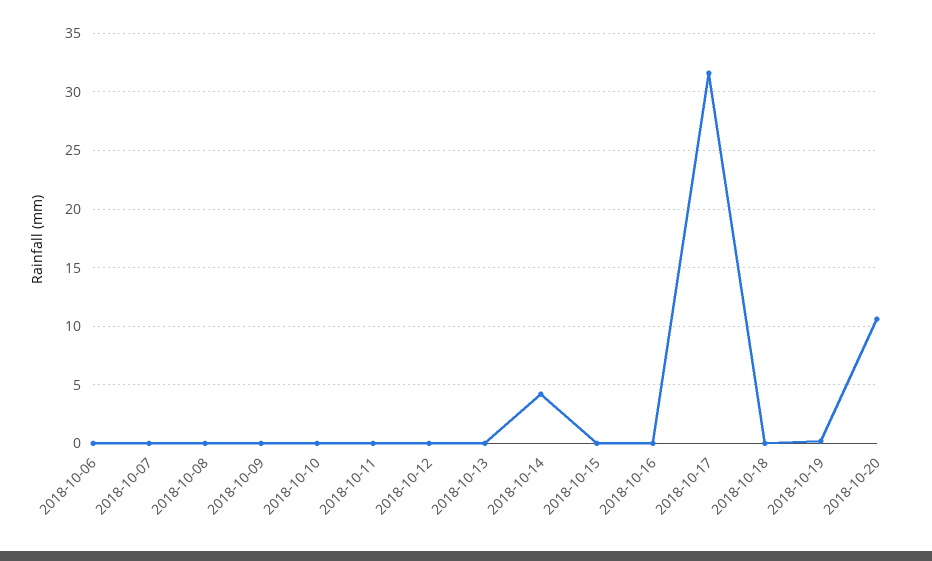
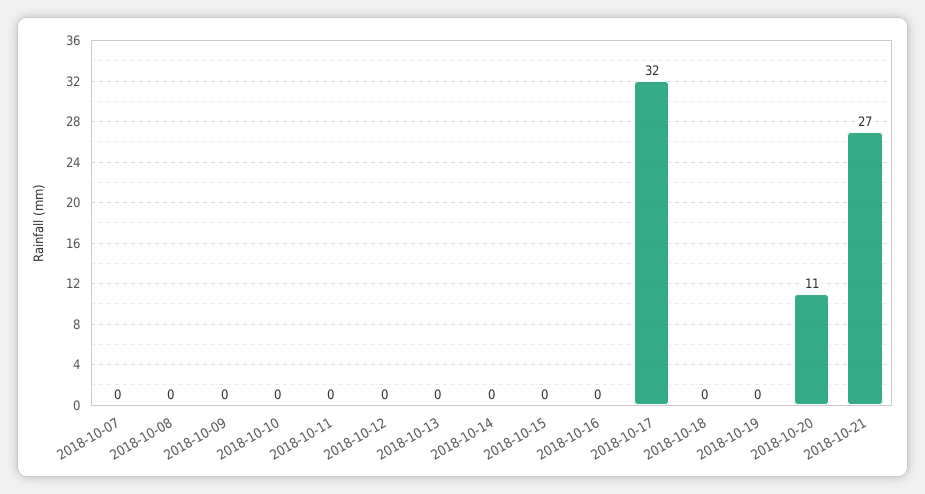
2018-10-06: 0 -> none
2018-10-14: 4 -> 0
2018-10-21: none -> 27

